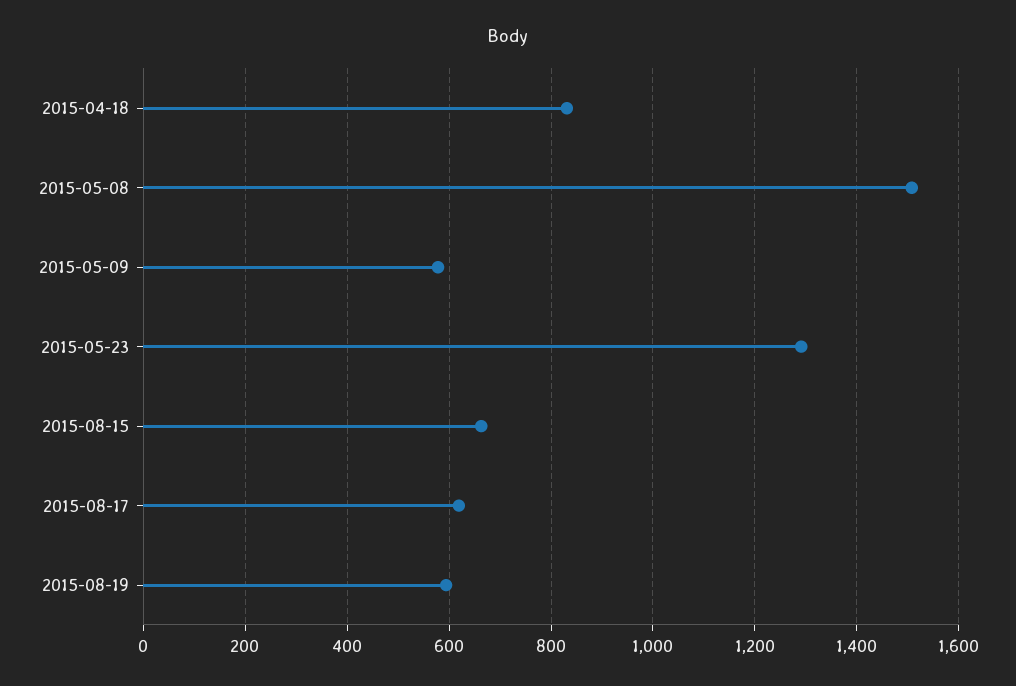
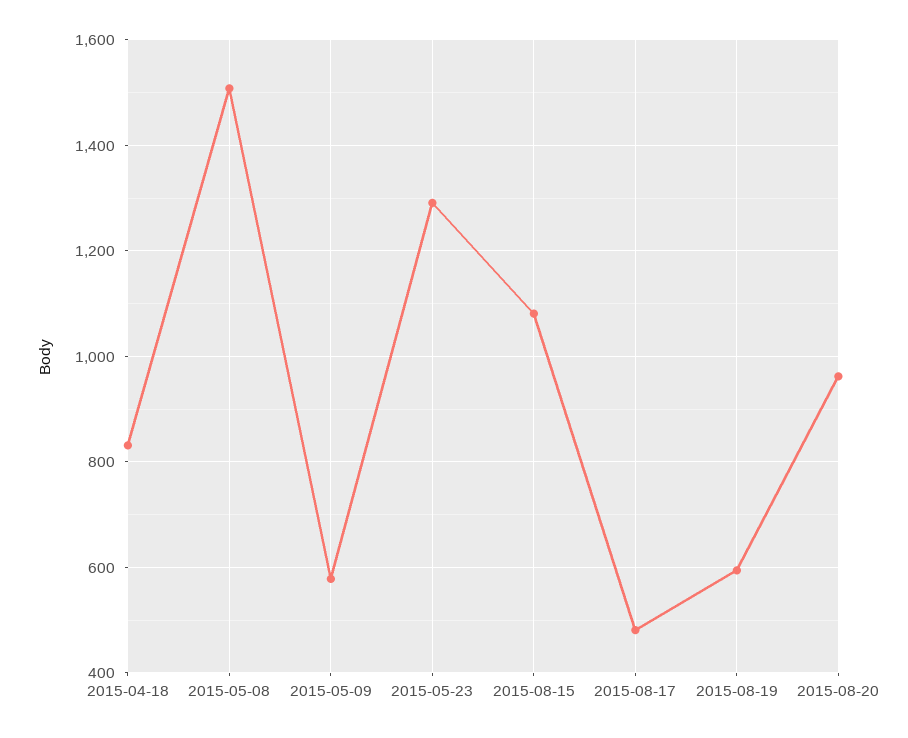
2015-08-15: 660 -> 1080
2015-08-17: 620 -> 480
2015-08-20: none -> 960

